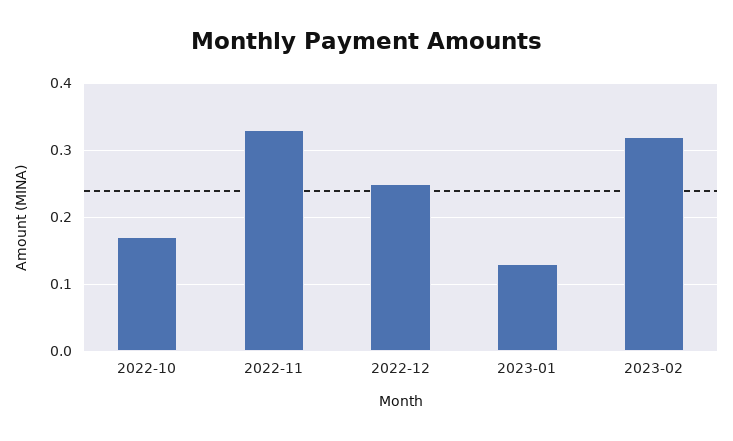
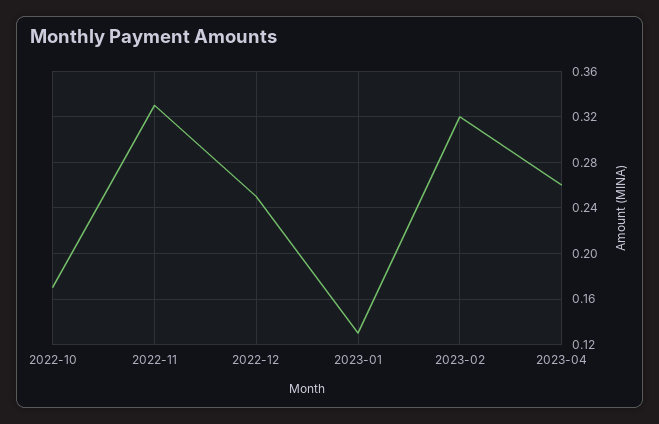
2023-04: none -> 0.26

